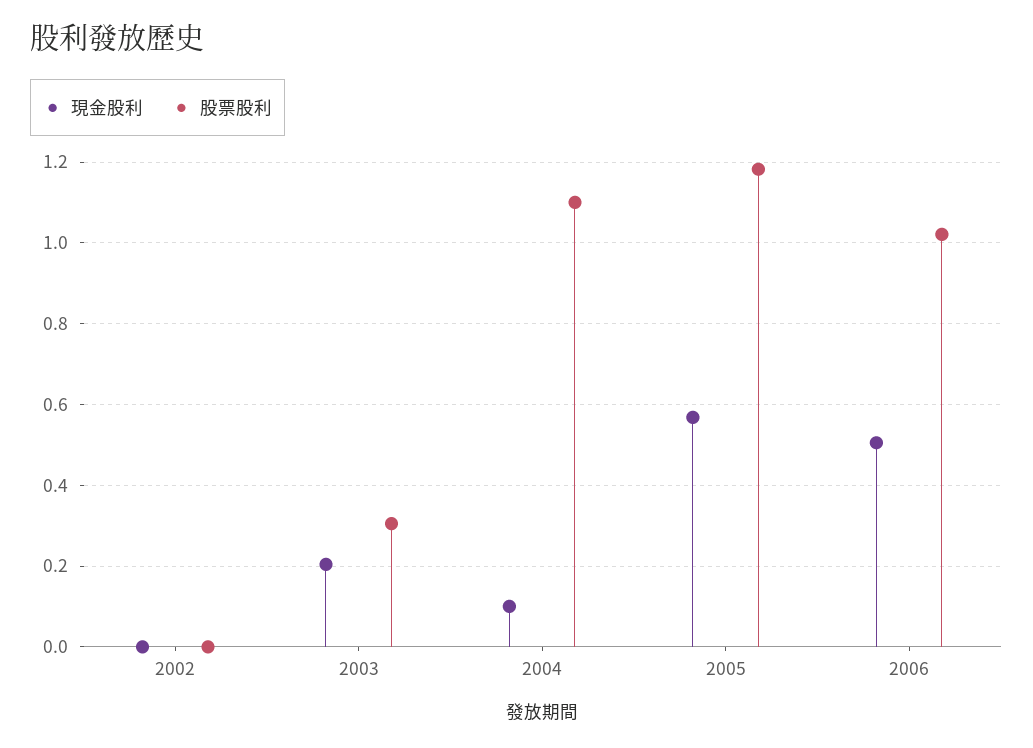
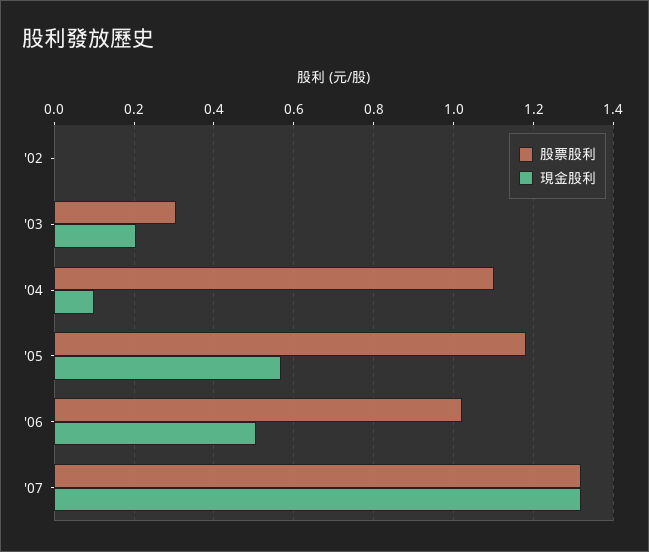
股票股利, '07: none -> 1.32
現金股利, '07: none -> 1.32

